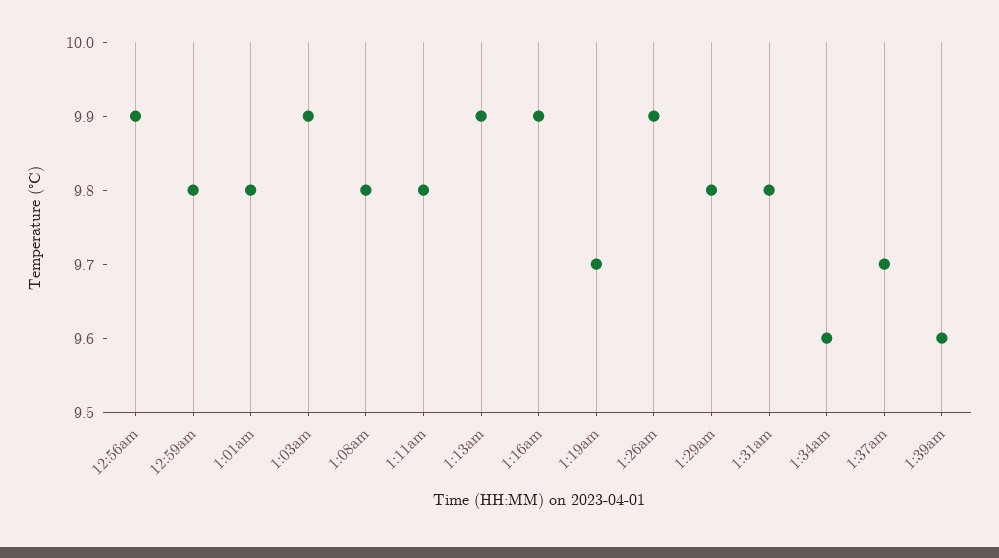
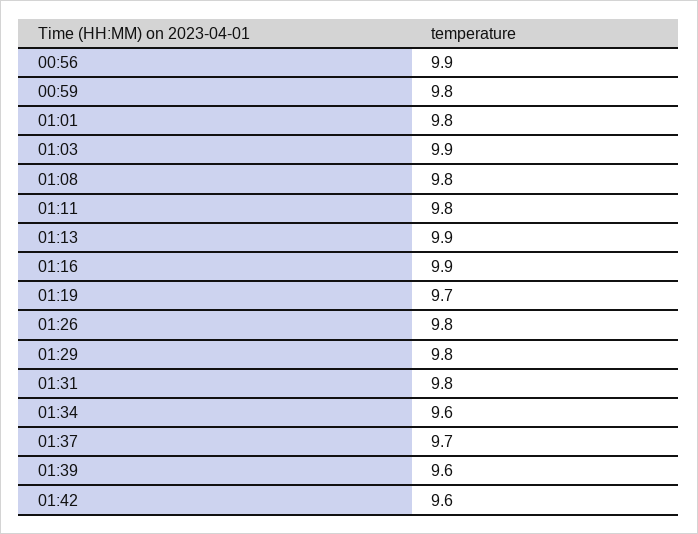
1:26am: 9.9 -> 9.8
01:42: none -> 9.6

